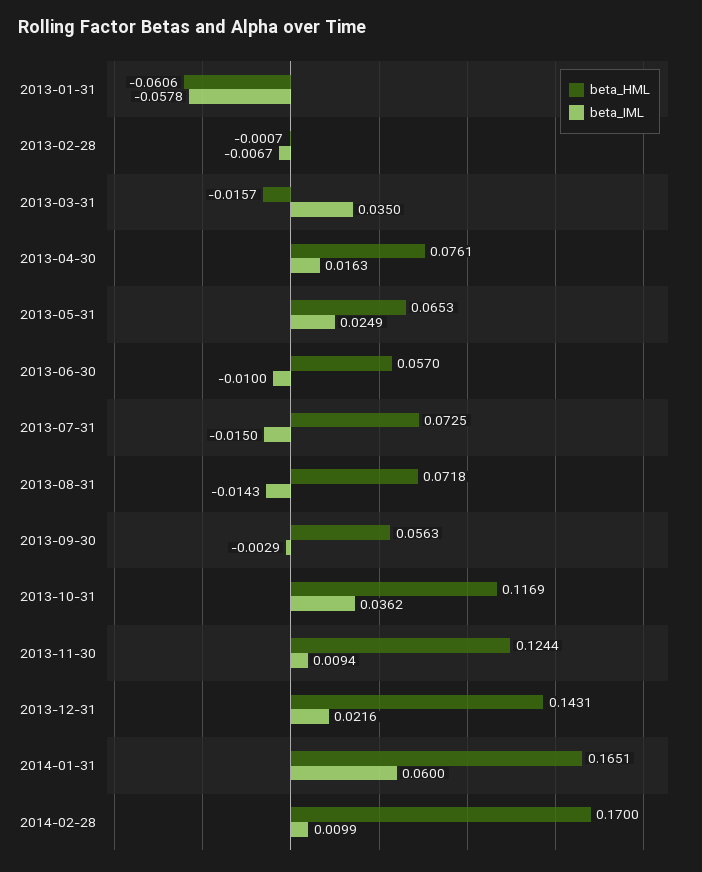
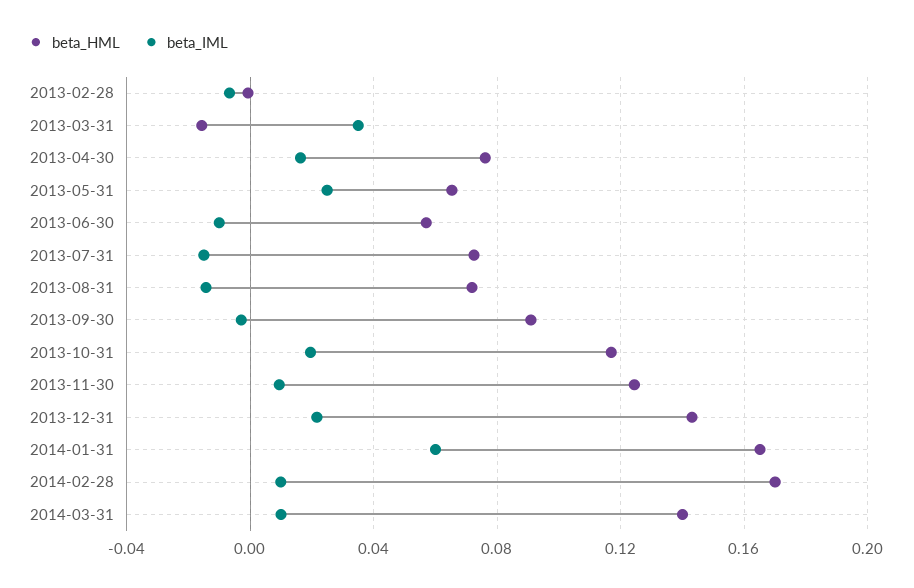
beta_HML, 2013-01-31: -0.0606 -> none
beta_IML, 2013-01-31: -0.0578 -> none
beta_HML, 2013-09-30: 0.0563 -> 0.09
beta_IML, 2013-10-31: 0.0362 -> 0.02
beta_HML, 2014-03-31: none -> 0.14
beta_IML, 2014-03-31: none -> 0.01

